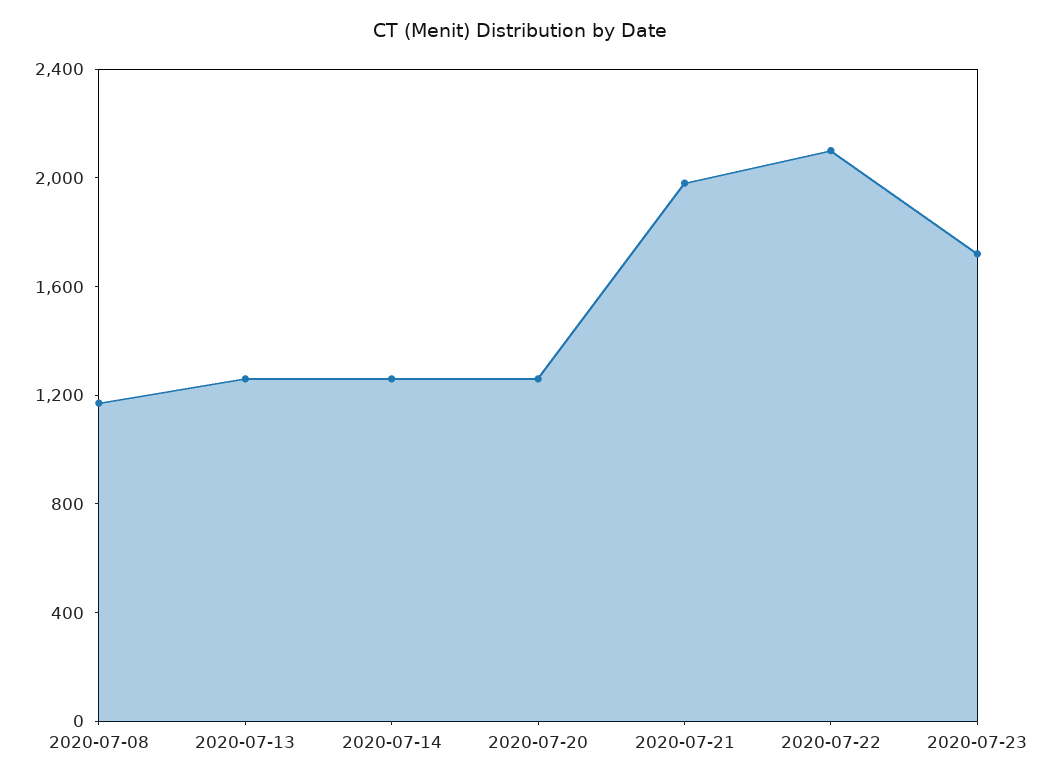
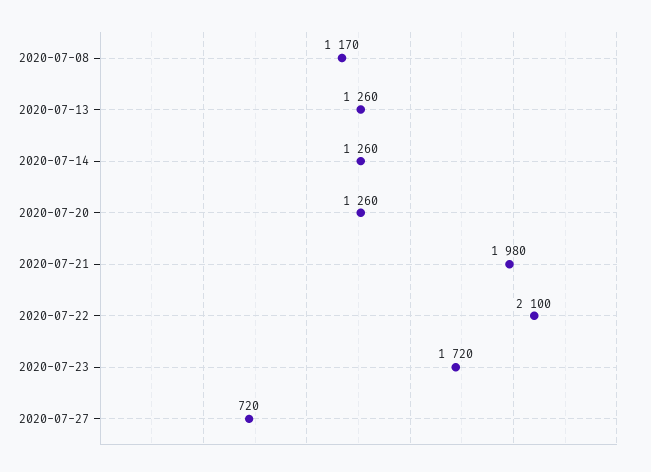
2020-07-27: none -> 720

